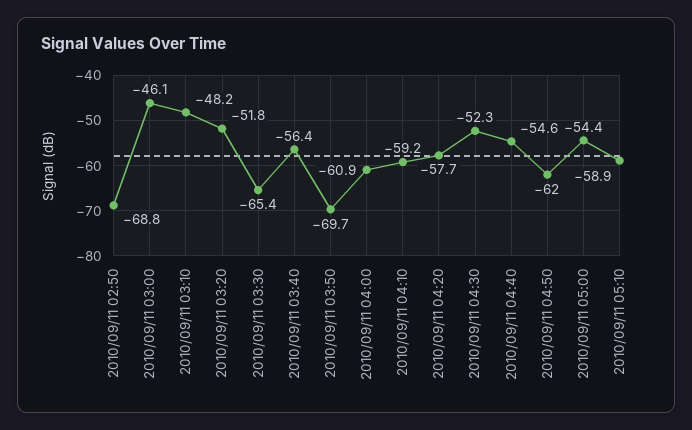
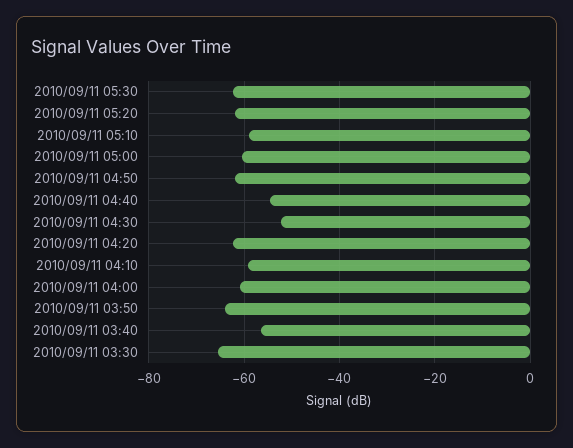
2010/09/11 02:50: -68.8 -> none
2010/09/11 03:00: -46.1 -> none
2010/09/11 03:10: -48.2 -> none
2010/09/11 03:20: -51.8 -> none
2010/09/11 03:50: -69.7 -> -64
2010/09/11 04:20: -57.7 -> -62
2010/09/11 05:00: -54.4 -> -60
2010/09/11 05:30: none -> -62
2010/09/11 05:20: none -> -62

